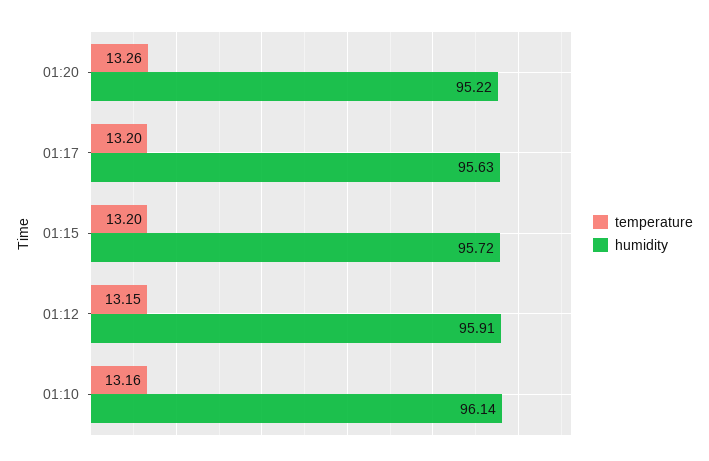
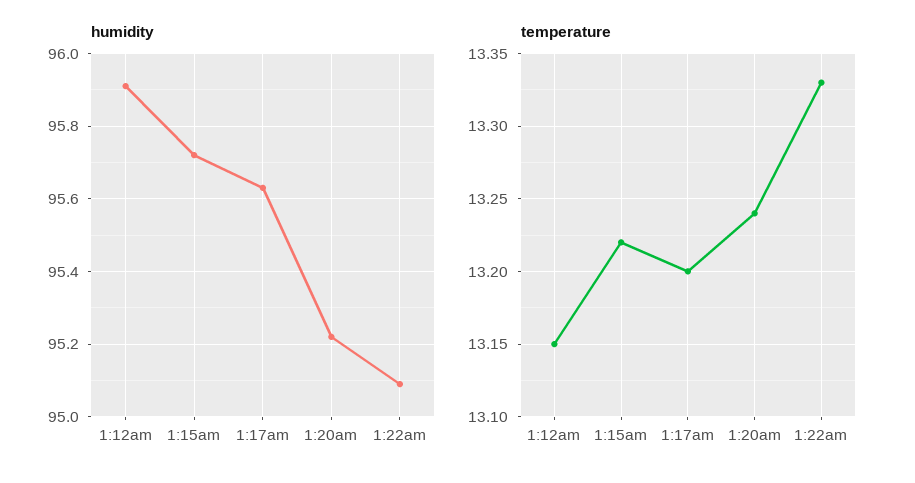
temperature, 01:20: 13.26 -> 13.24
temperature, 01:15: 13.2 -> 13.22
temperature, 01:10: 13.16 -> none
humidity, 01:10: 96.14 -> none
humidity, 1:22am: none -> 95.1
temperature, 1:22am: none -> 13.33

